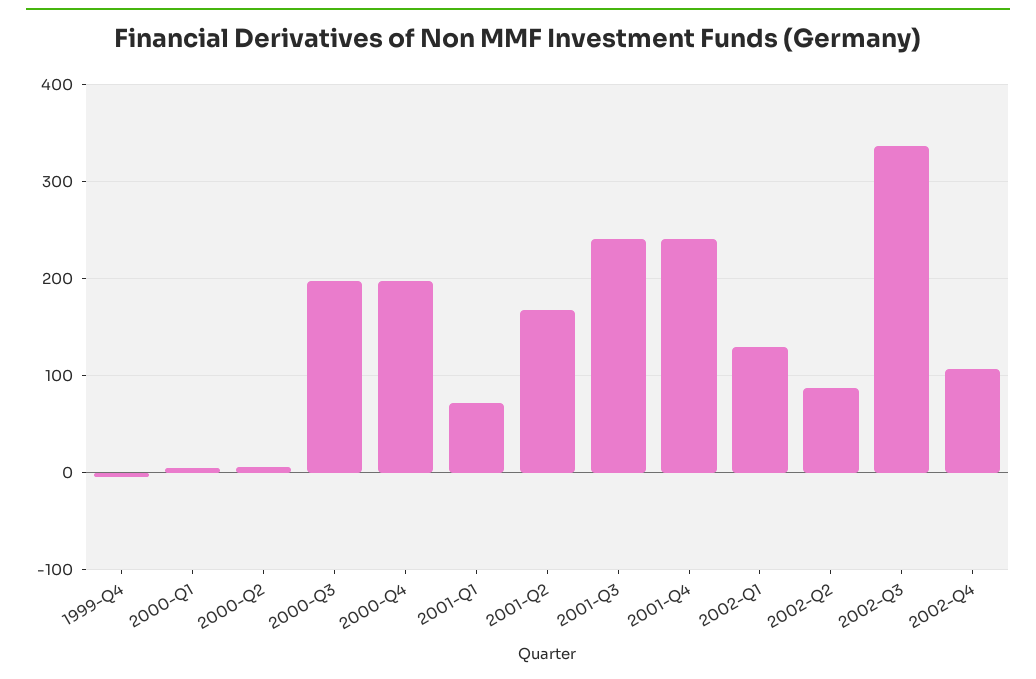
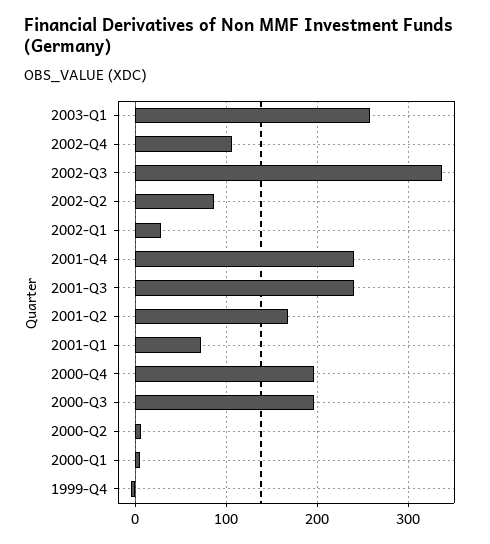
2002-Q1: 130 -> 30
2003-Q1: none -> 260

